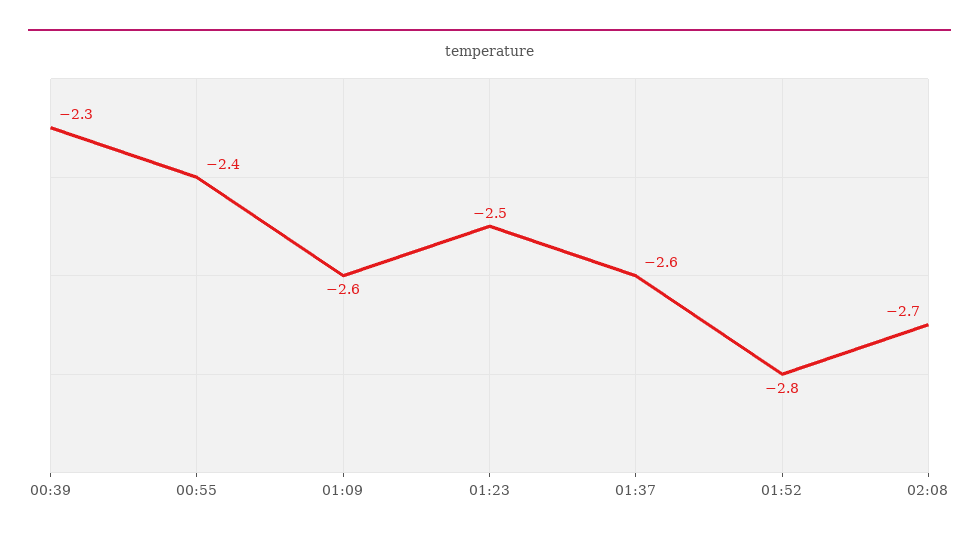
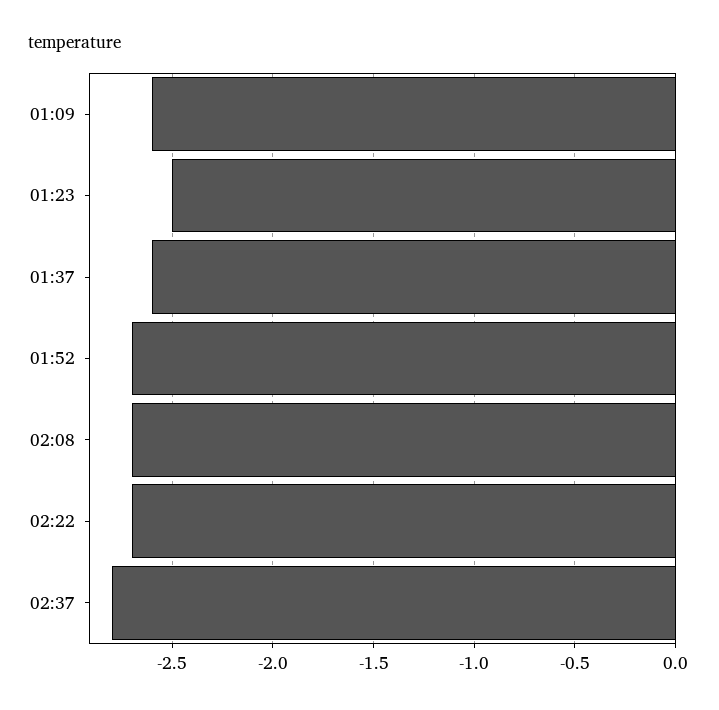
00:39: -2.3 -> none
00:55: -2.4 -> none
01:52: -2.8 -> -2.7
02:22: none -> -2.7
02:37: none -> -2.8

